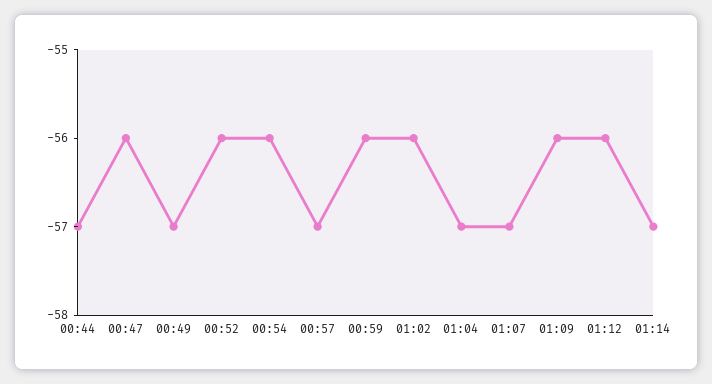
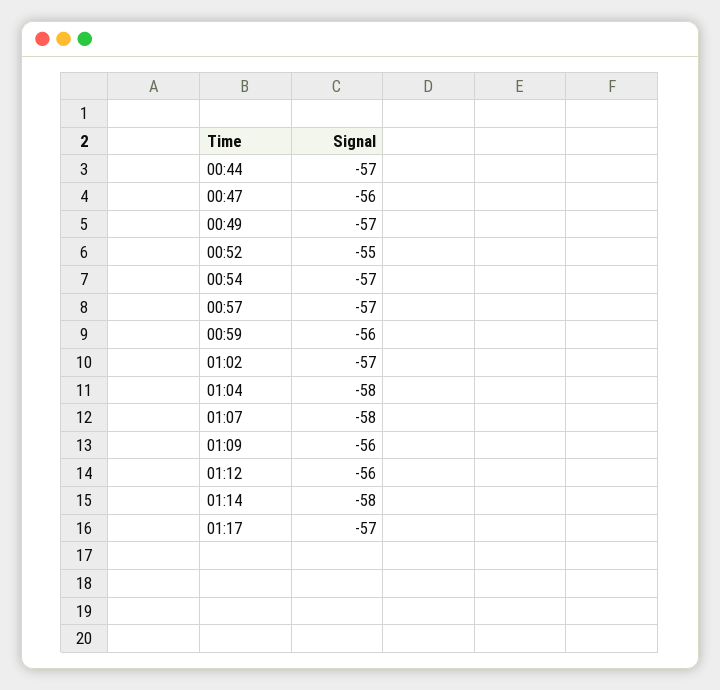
00:52: -56 -> -55
00:54: -56 -> -57
01:02: -56 -> -57
01:04: -57 -> -58
01:07: -57 -> -58
01:14: -57 -> -58
01:17: none -> -57

